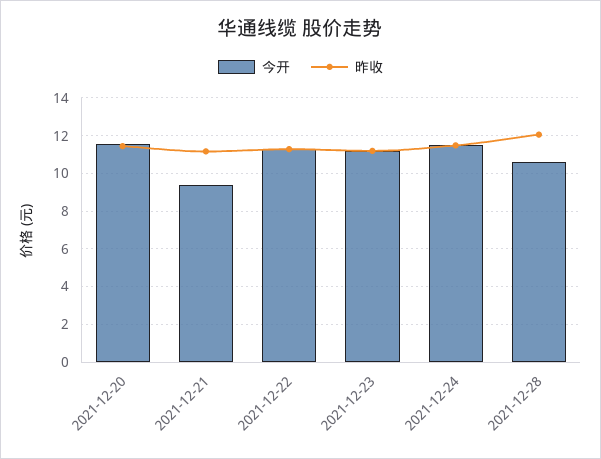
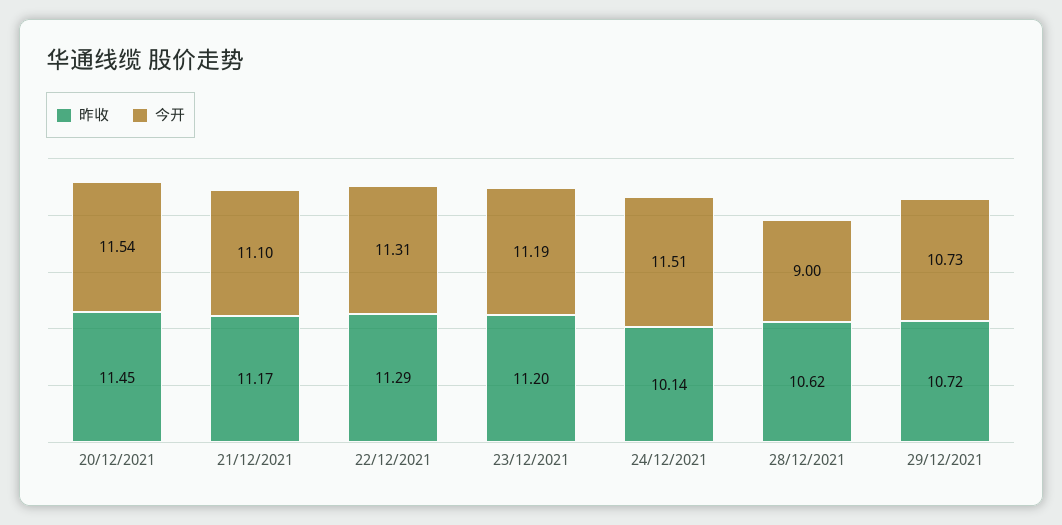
今开, 2021-12-21: 9.5 -> 11.1
昨收, 2021-12-24: 11.5 -> 10.14
今开, 2021-12-28: 10.5 -> 9
昨收, 2021-12-28: 12 -> 10.62
昨收, 29/12/2021: none -> 10.72
今开, 29/12/2021: none -> 10.73

